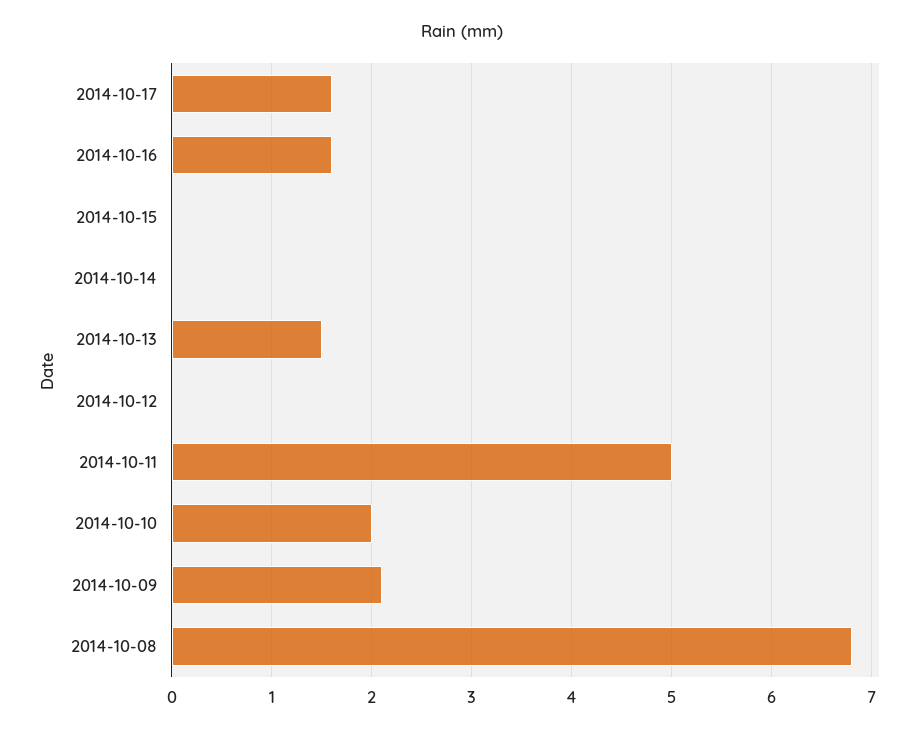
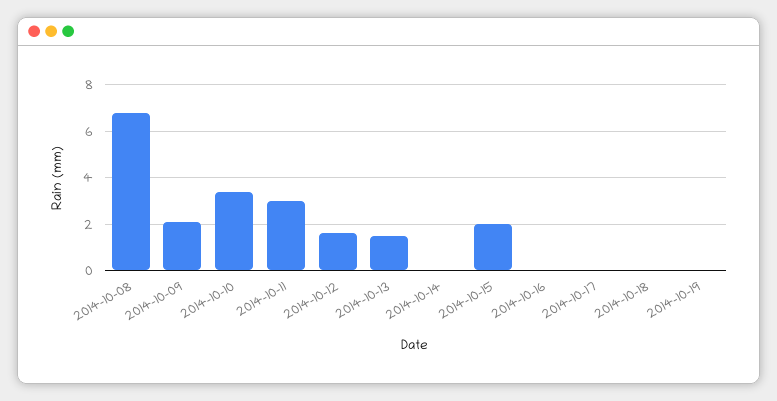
2014-10-17: 1.6 -> 0
2014-10-16: 1.6 -> 0
2014-10-15: 0 -> 2
2014-10-12: 0 -> 1.5
2014-10-11: 5 -> 3
2014-10-10: 2 -> 3.5
2014-10-18: none -> 0
2014-10-19: none -> 0

